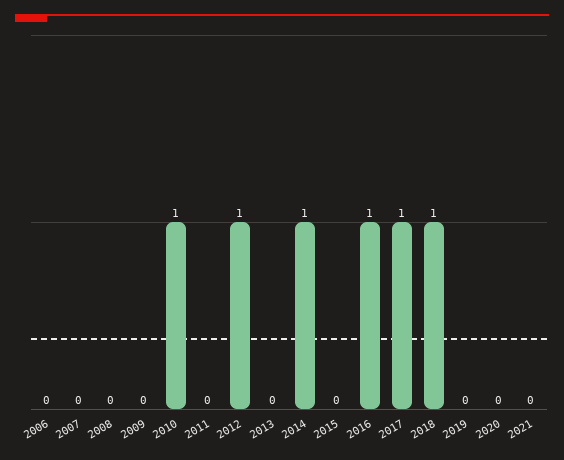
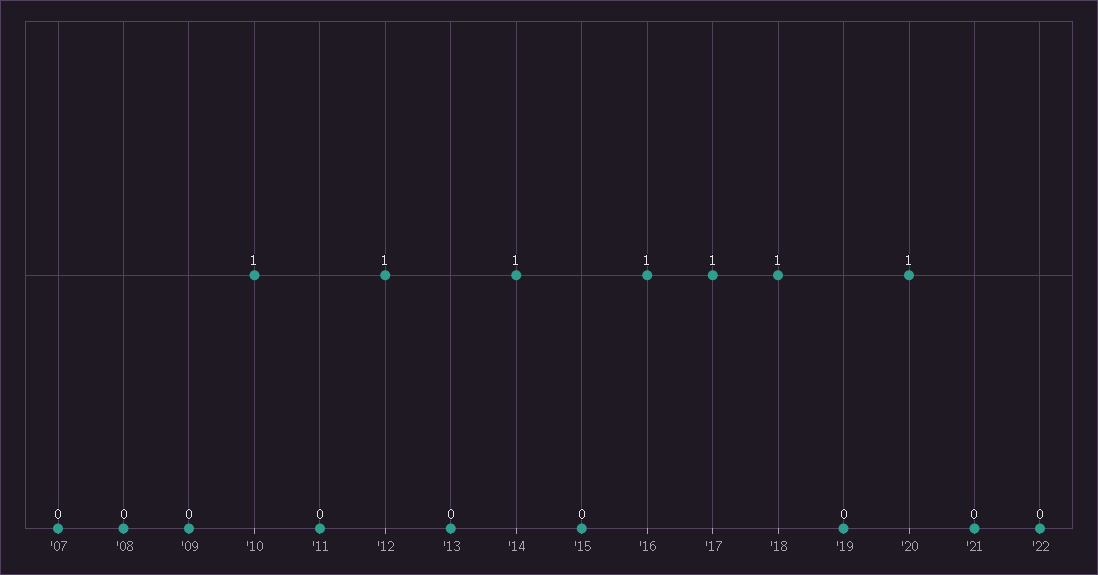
2006: 0 -> none
2020: 0 -> 1
'22: none -> 0

